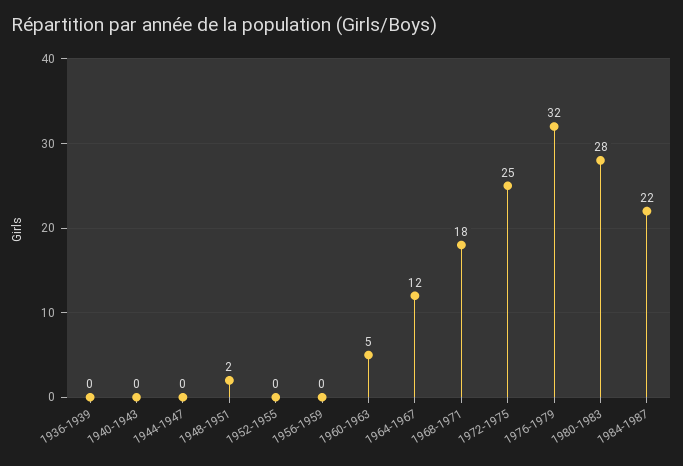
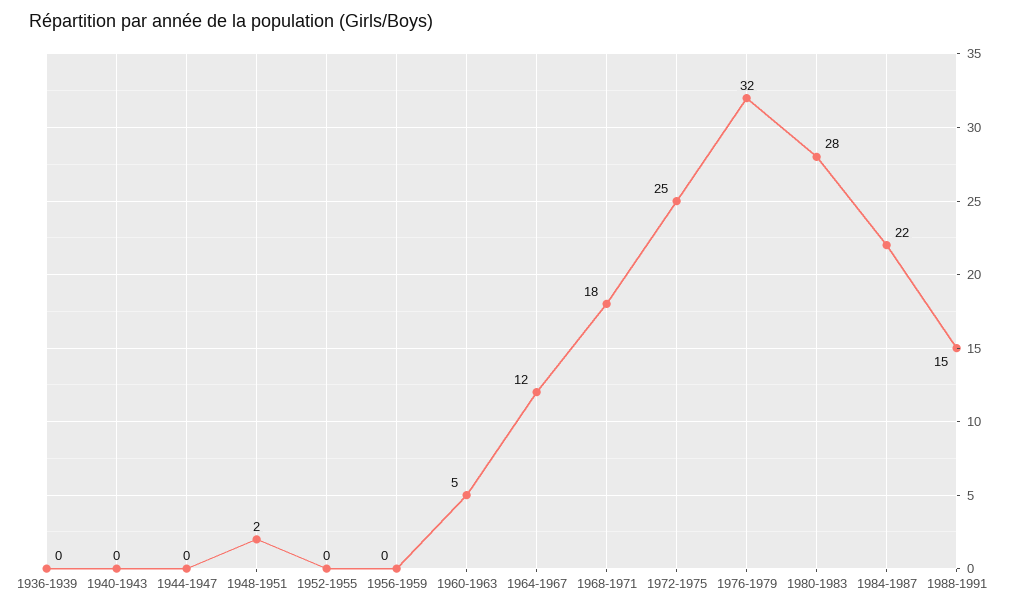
1988-1991: none -> 15

